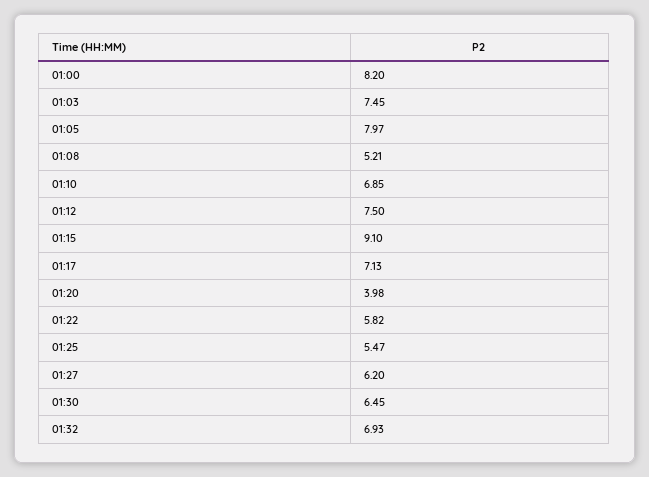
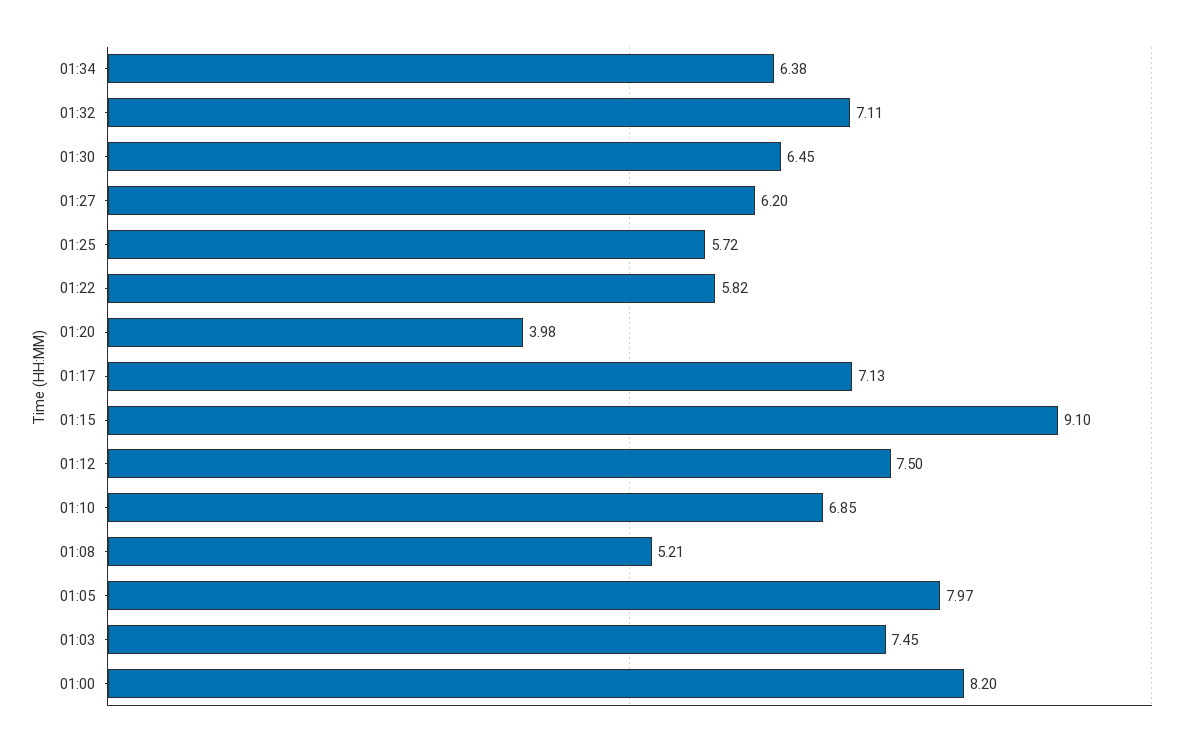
01:25: 5.47 -> 5.72
01:32: 6.93 -> 7.11
01:34: none -> 6.38

